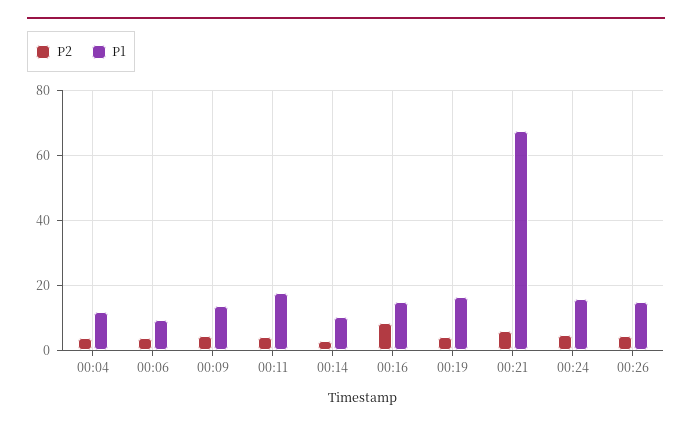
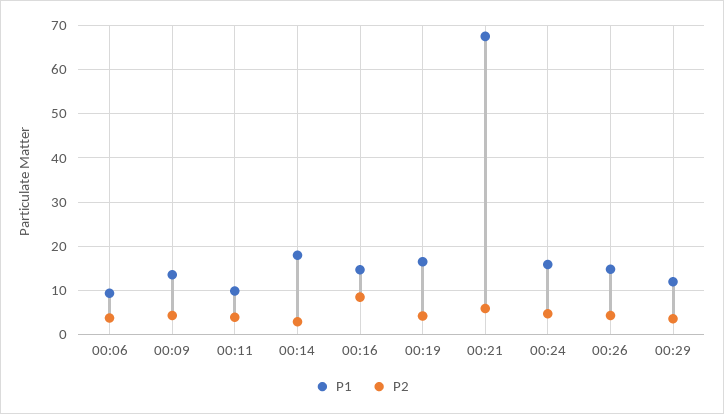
P2, 00:04: 4 -> none
P1, 00:04: 12 -> none
P1, 00:11: 18 -> 10
P1, 00:14: 10 -> 18
P1, 00:29: none -> 12
P2, 00:29: none -> 4

